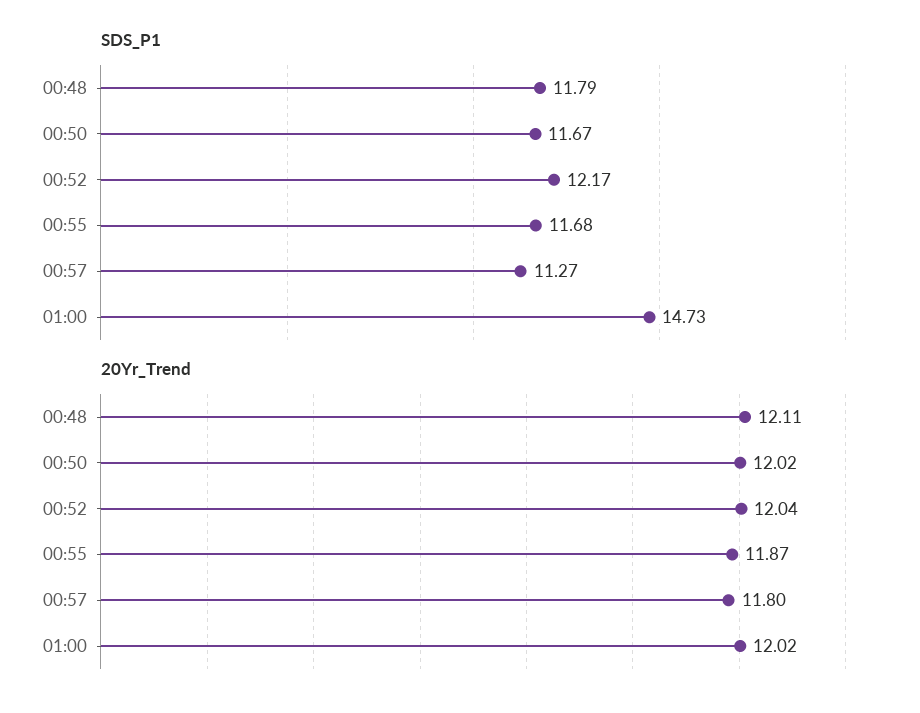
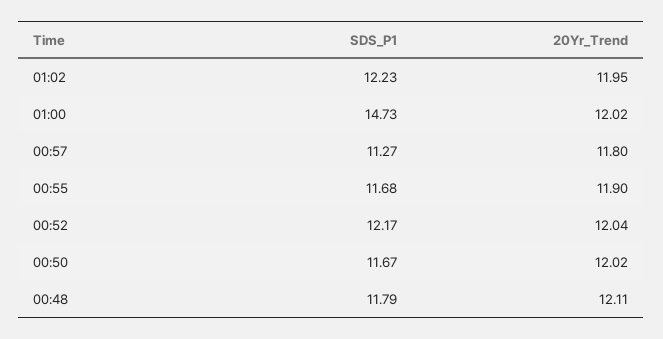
20Yr_Trend, 00:55: 11.87 -> 11.9
SDS_P1, 01:02: none -> 12.23
20Yr_Trend, 01:02: none -> 11.95

